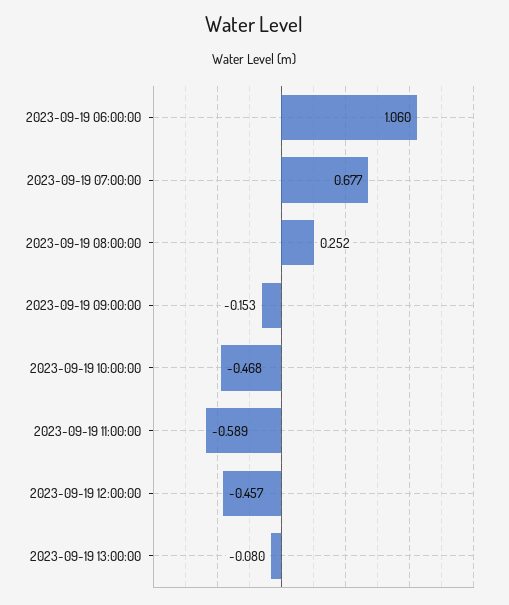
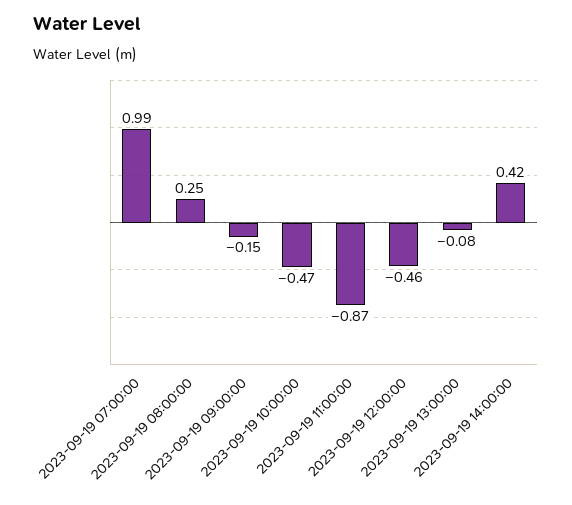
2023-09-19 06:00:00: 1.06 -> none
2023-09-19 07:00:00: 0.677 -> 0.99
2023-09-19 11:00:00: -0.589 -> -0.87
2023-09-19 14:00:00: none -> 0.42

